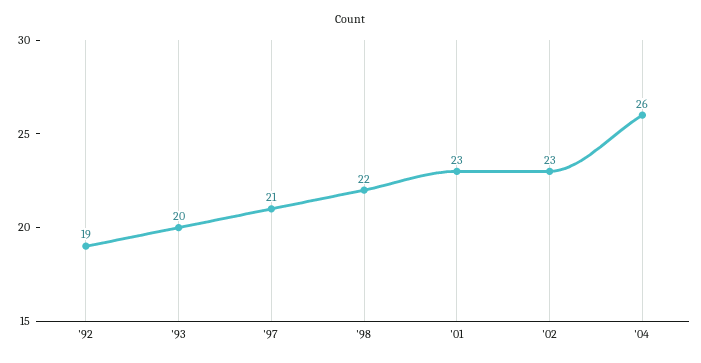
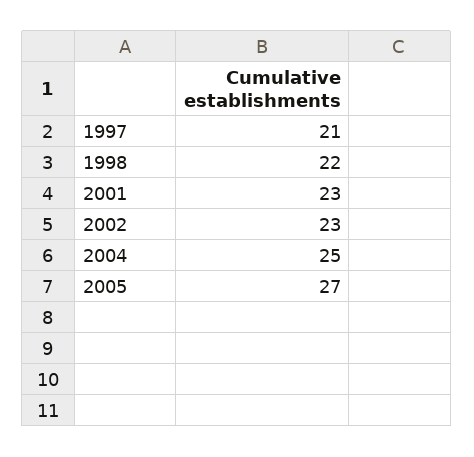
'92: 19 -> none
'93: 20 -> none
'04: 26 -> 25
2005: none -> 27

